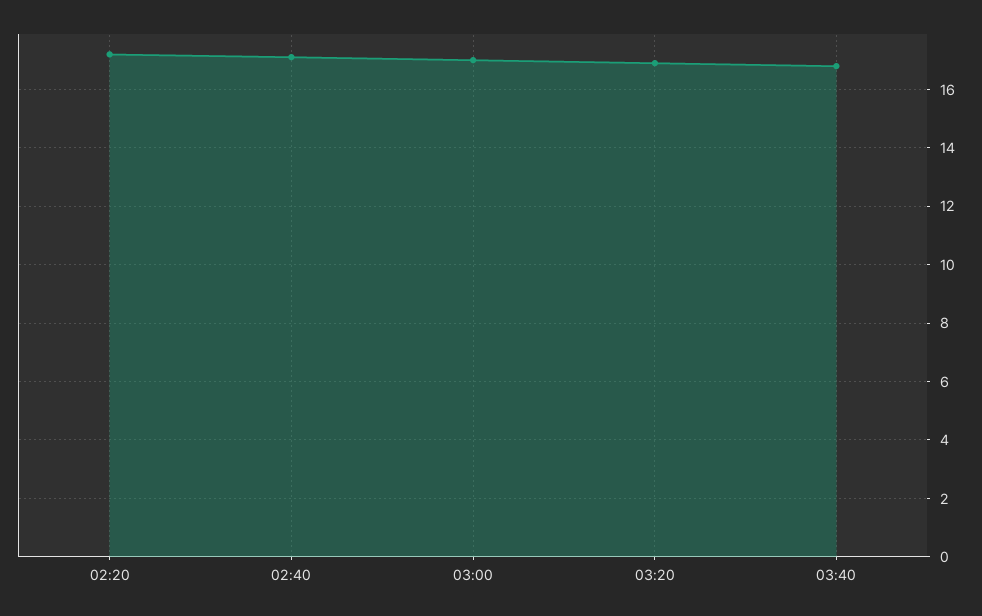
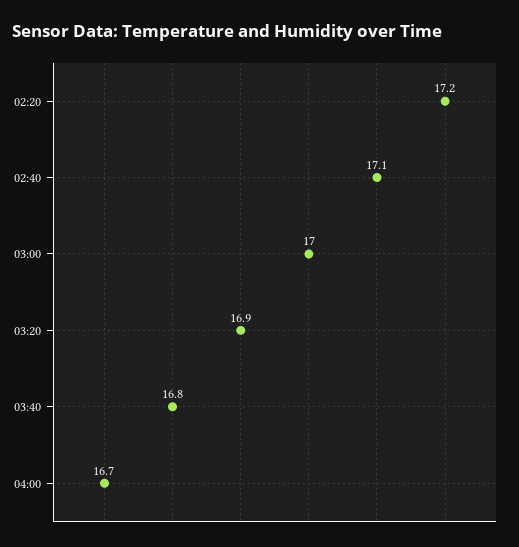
04:00: none -> 16.7

